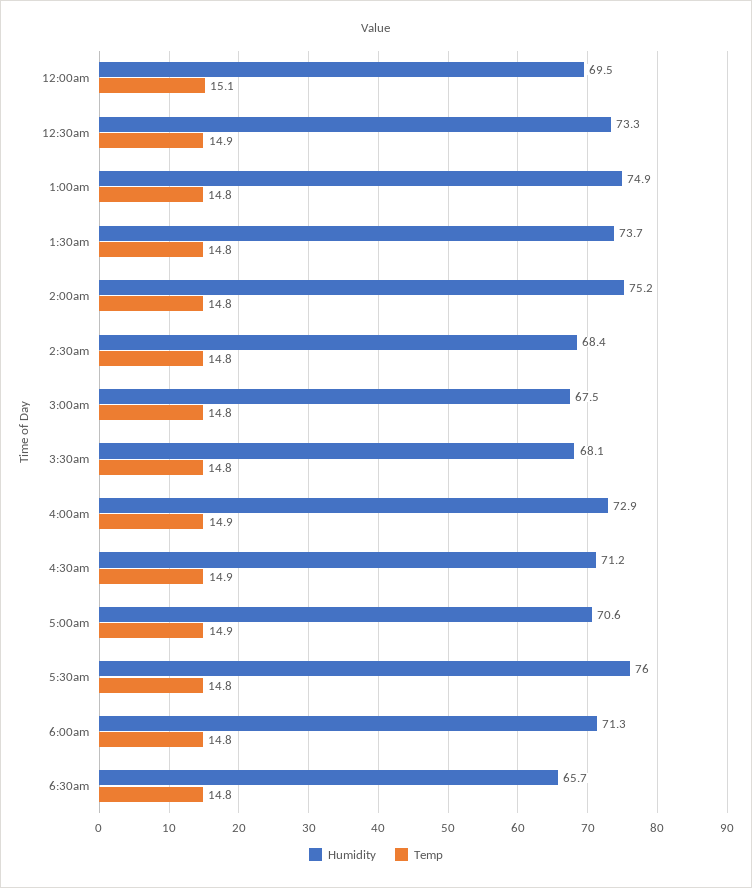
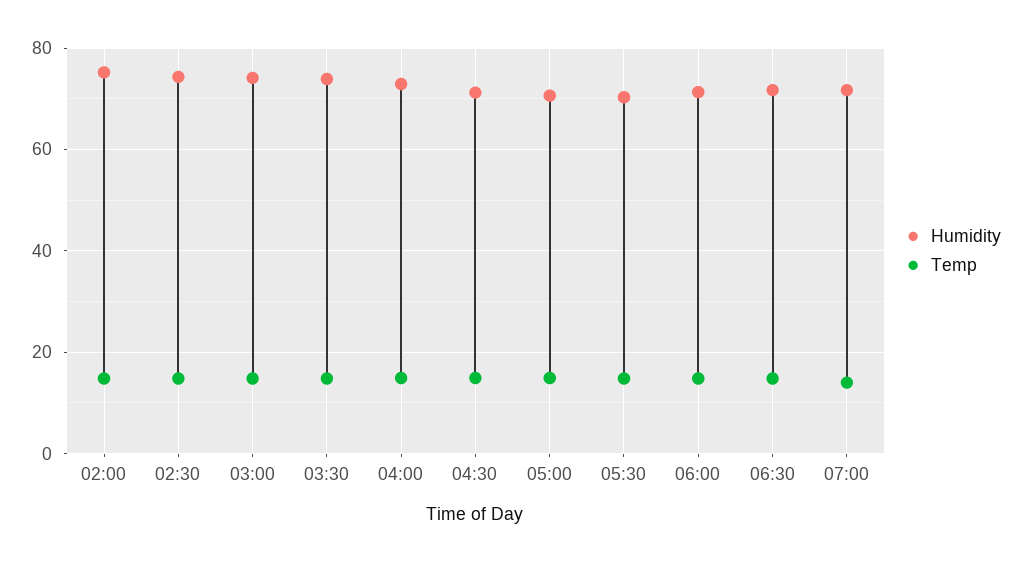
Humidity, 12:00am: 69.5 -> none
Temp, 12:00am: 15.1 -> none
Humidity, 12:30am: 73.3 -> none
Temp, 12:30am: 14.9 -> none
Humidity, 1:00am: 74.9 -> none
Temp, 1:00am: 14.8 -> none
Humidity, 1:30am: 73.7 -> none
Temp, 1:30am: 14.8 -> none
Humidity, 2:30am: 68.4 -> 74
Humidity, 3:00am: 67.5 -> 74
Humidity, 3:30am: 68.1 -> 74
Humidity, 5:30am: 76 -> 70
Humidity, 6:30am: 65.7 -> 72
Humidity, 07:00: none -> 72
Temp, 07:00: none -> 14

